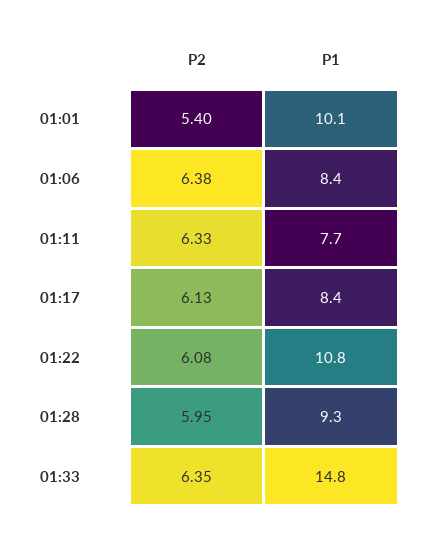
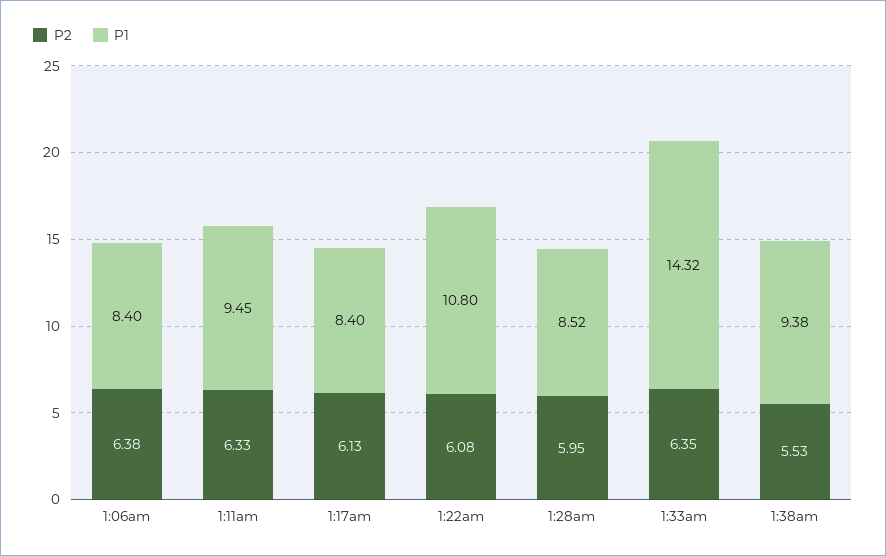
P2, 01:01: 5.4 -> none
P1, 01:01: 10.1 -> none
P1, 01:11: 7.7 -> 9.45
P1, 01:28: 9.3 -> 8.52
P1, 01:33: 14.8 -> 14.32
P2, 1:38am: none -> 5.53
P1, 1:38am: none -> 9.38

